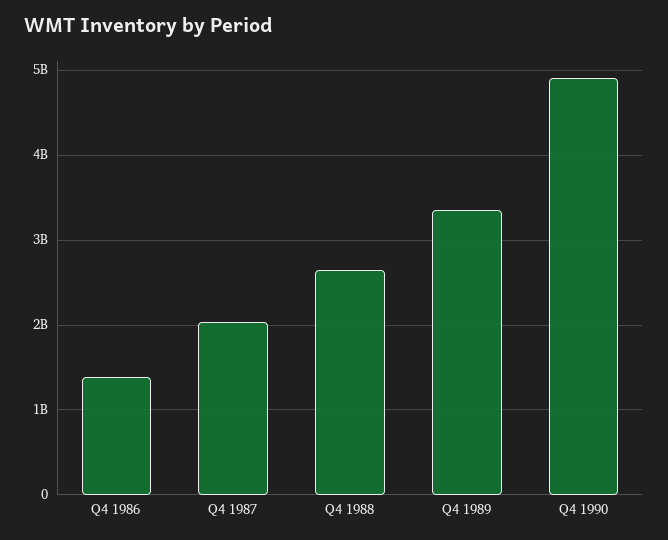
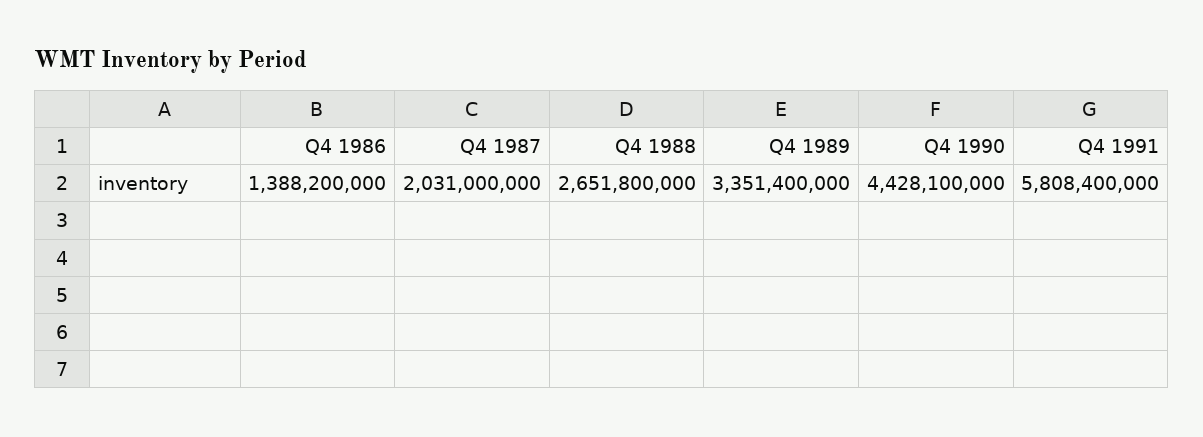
Q4 1990: 4900000000 -> 4428100000
Q4 1991: none -> 5808400000

